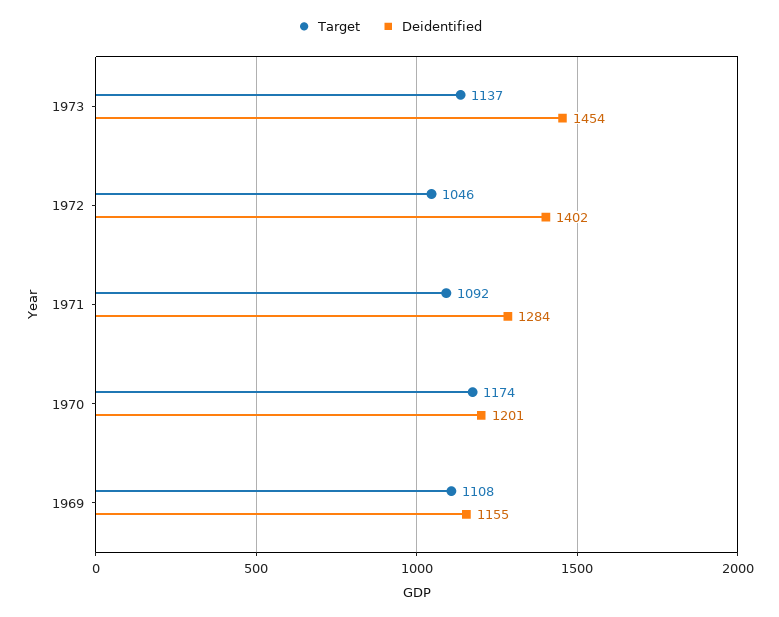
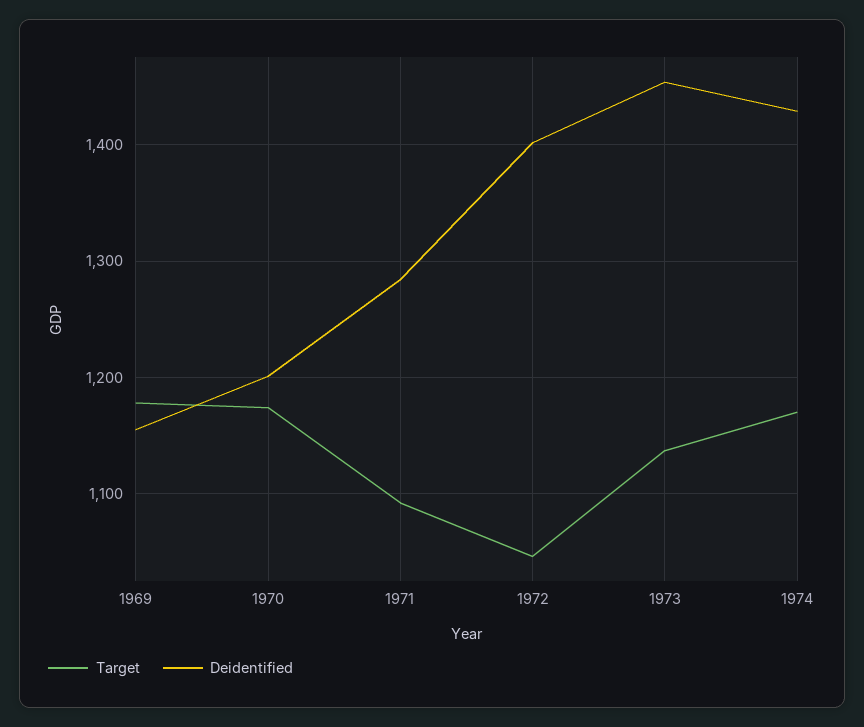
Target, 1969: 1108 -> 1180
Target, 1974: none -> 1170
Deidentified, 1974: none -> 1430

